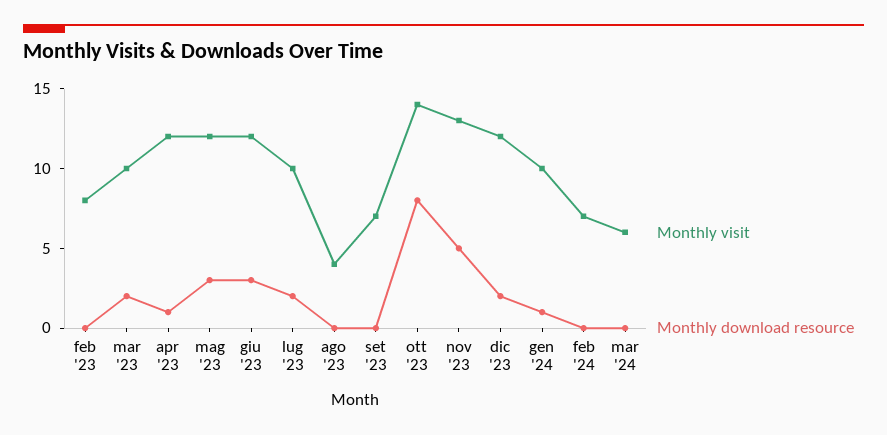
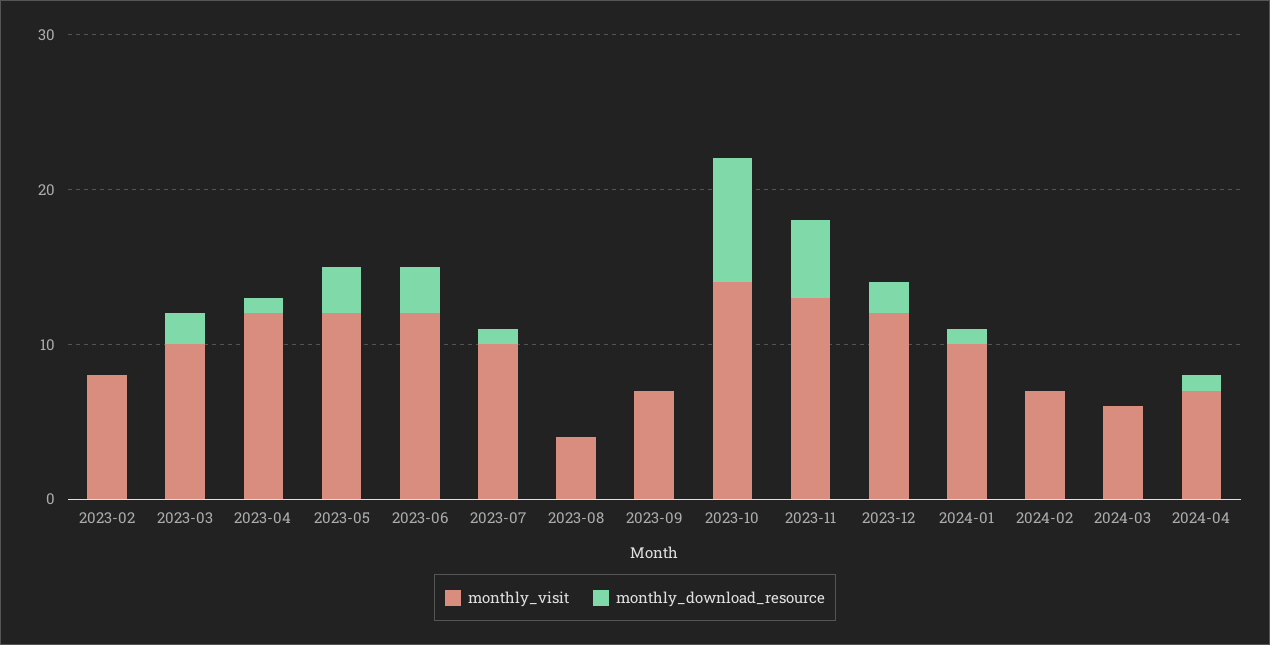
Monthly download resource, lug '23: 2 -> 1
Monthly visit, 2024-04: none -> 7
Monthly download resource, 2024-04: none -> 1

